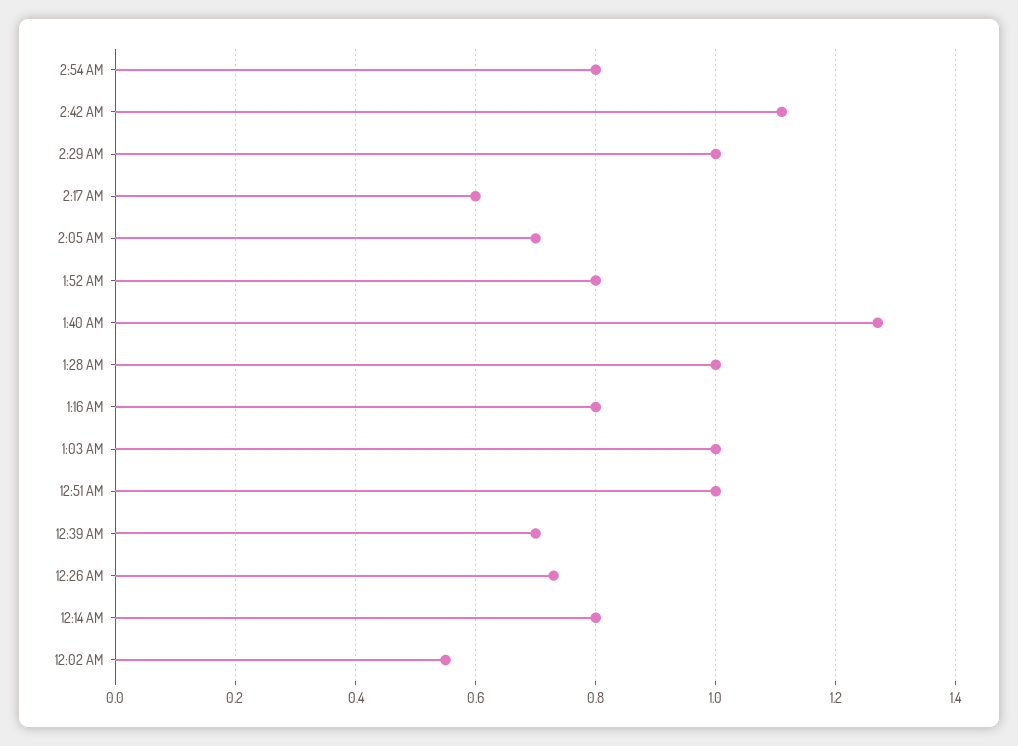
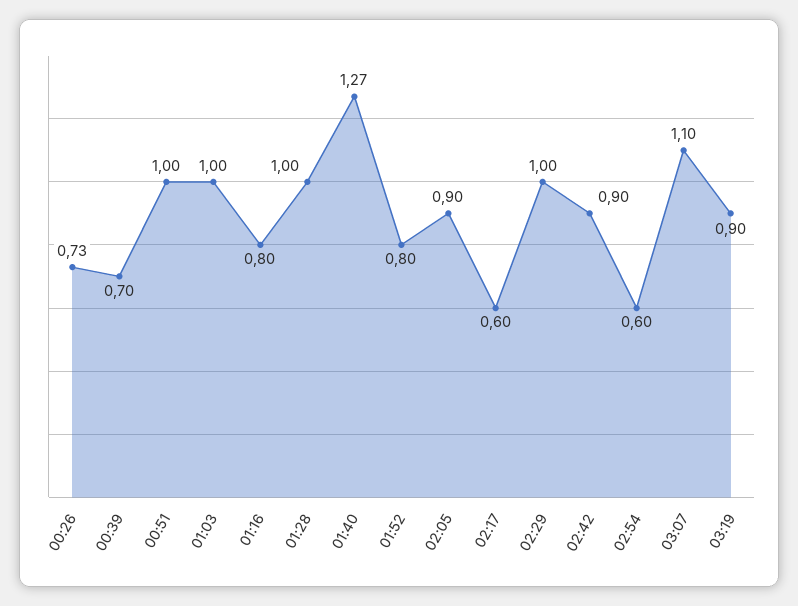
2:54 AM: 0.8 -> 0.6
2:42 AM: 1.1 -> 0.9
2:05 AM: 0.7 -> 0.9
12:14 AM: 0.8 -> none
12:02 AM: 0.55 -> none
03:07: none -> 1.1
03:19: none -> 0.9

